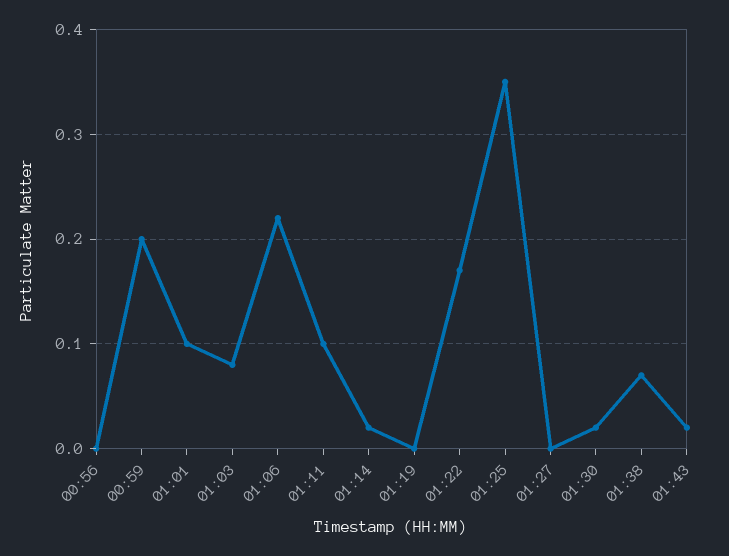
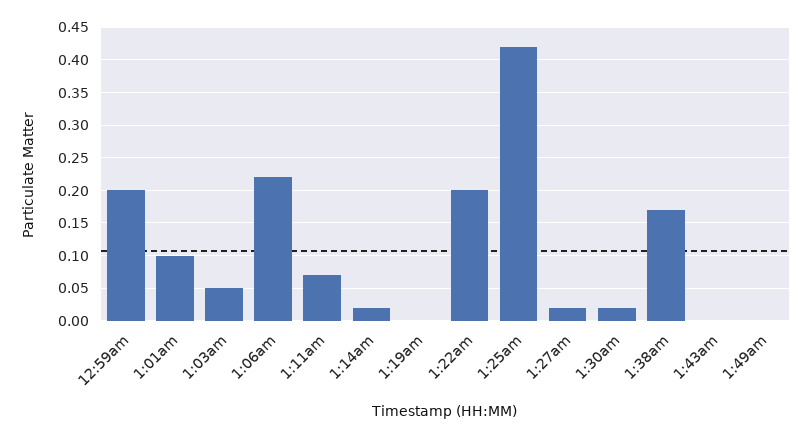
00:56: 0 -> none
01:03: 0.08 -> 0.05
01:11: 0.1 -> 0.07
01:22: 0.17 -> 0.2
01:25: 0.35 -> 0.42
01:27: 0 -> 0.02
01:38: 0.07 -> 0.17
01:43: 0.02 -> 0
1:49am: none -> 0

